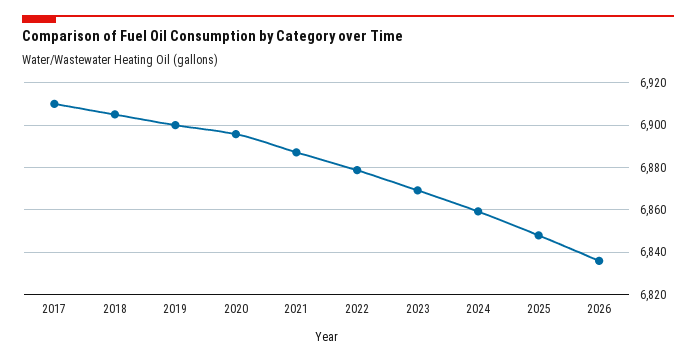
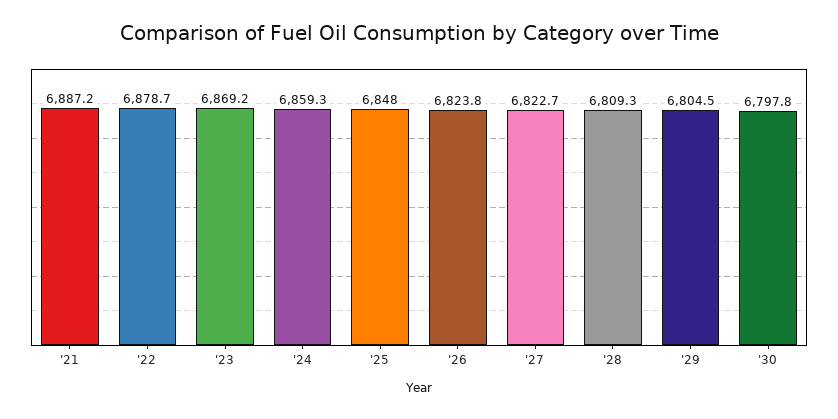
2017: 6910 -> none
2018: 6905 -> none
2019: 6900 -> none
2020: 6895 -> none
2026: 6835 -> 6823.8
'27: none -> 6822.7
'28: none -> 6809.3
'29: none -> 6804.5
'30: none -> 6797.8

